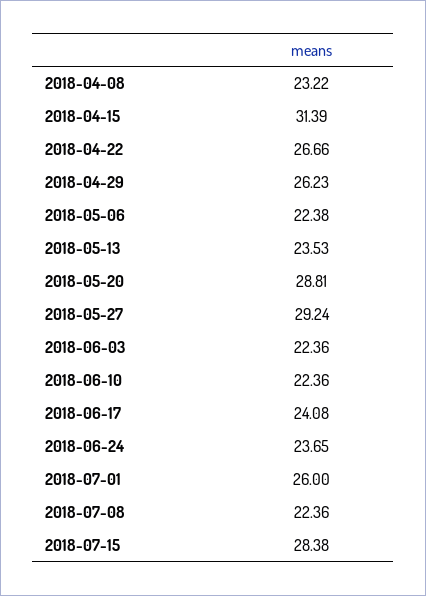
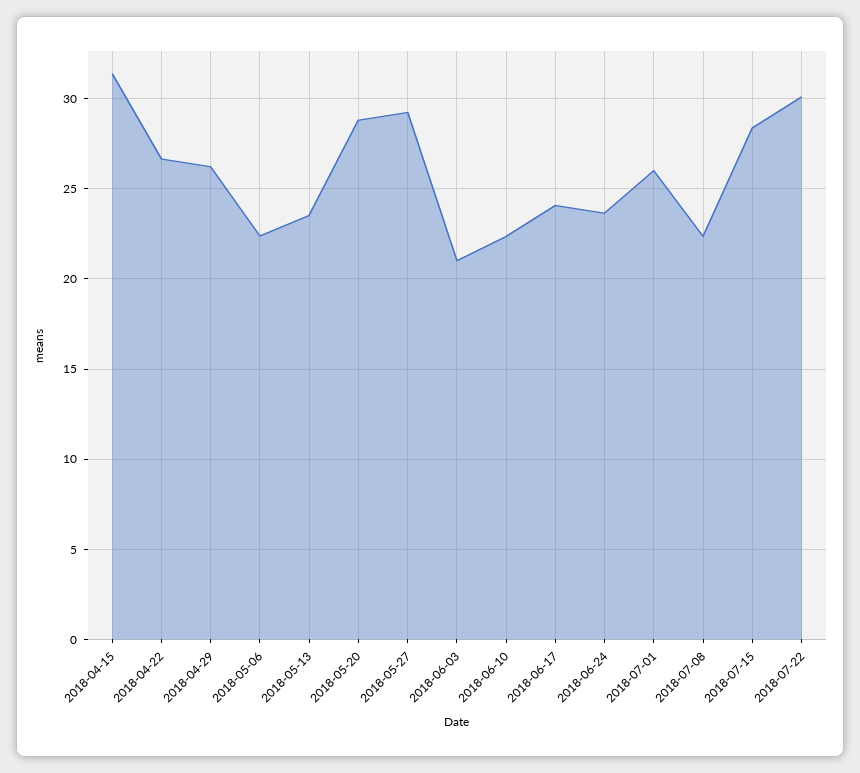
2018-04-08: 23.22 -> none
2018-06-03: 22.36 -> 21
2018-07-22: none -> 30

